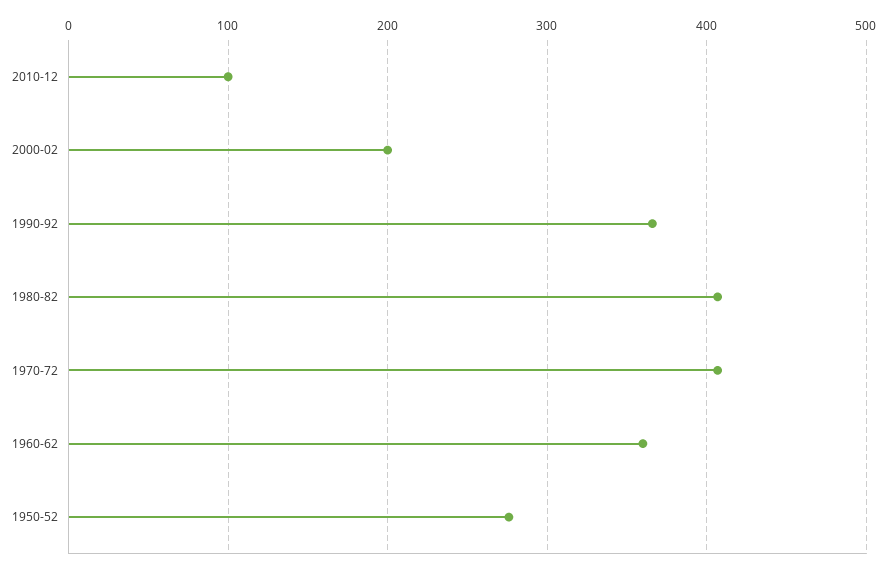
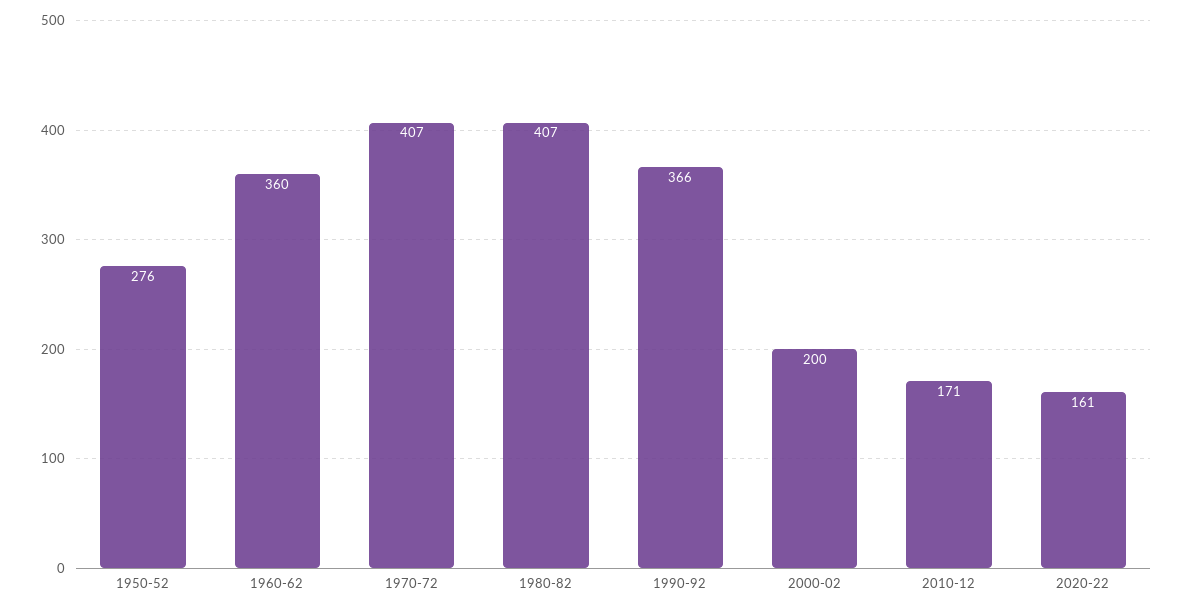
2010-12: 100 -> 171
2020-22: none -> 161

